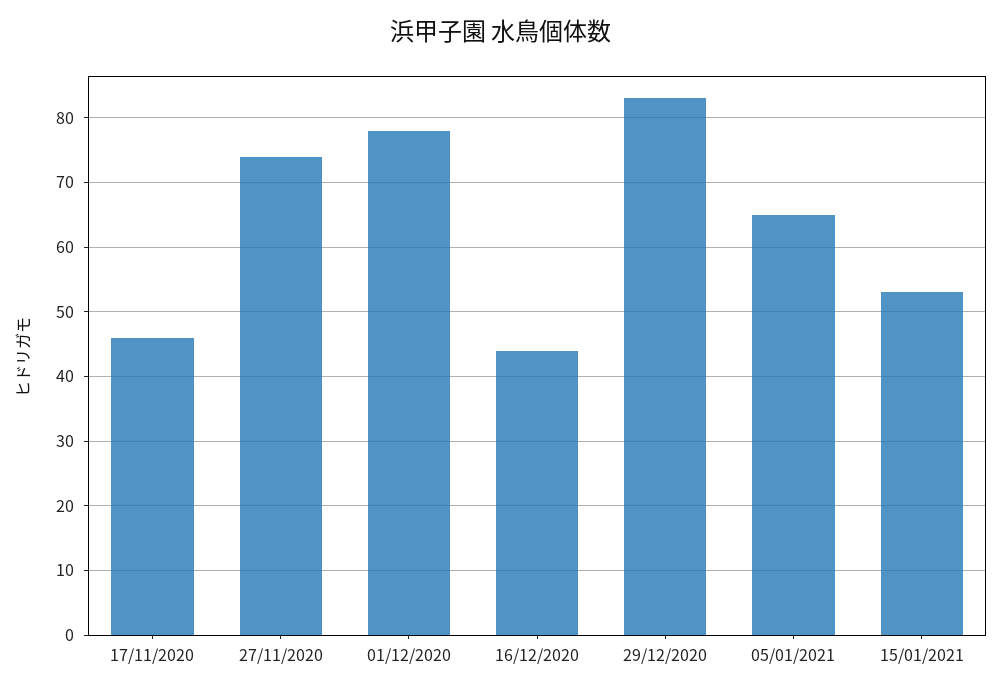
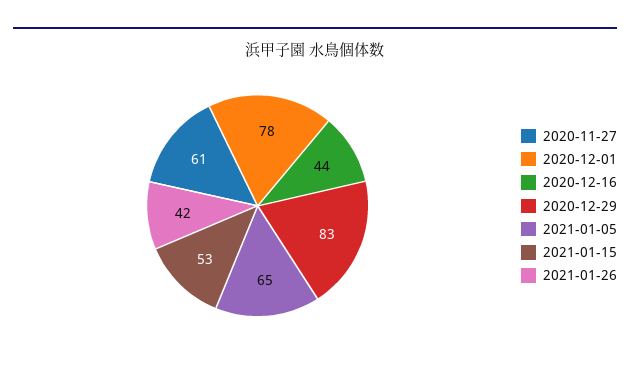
17/11/2020: 46 -> none
27/11/2020: 74 -> 61
2021-01-26: none -> 42

